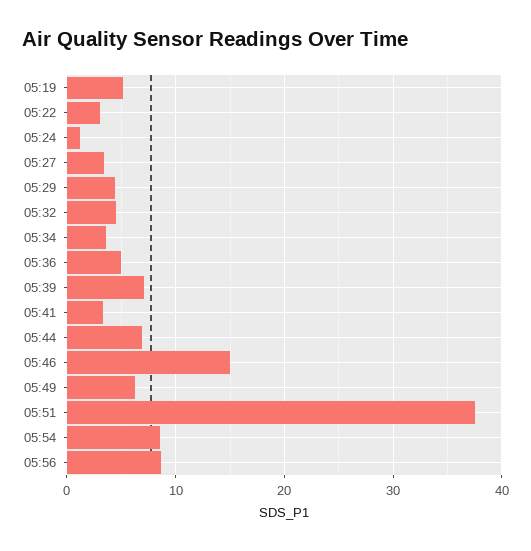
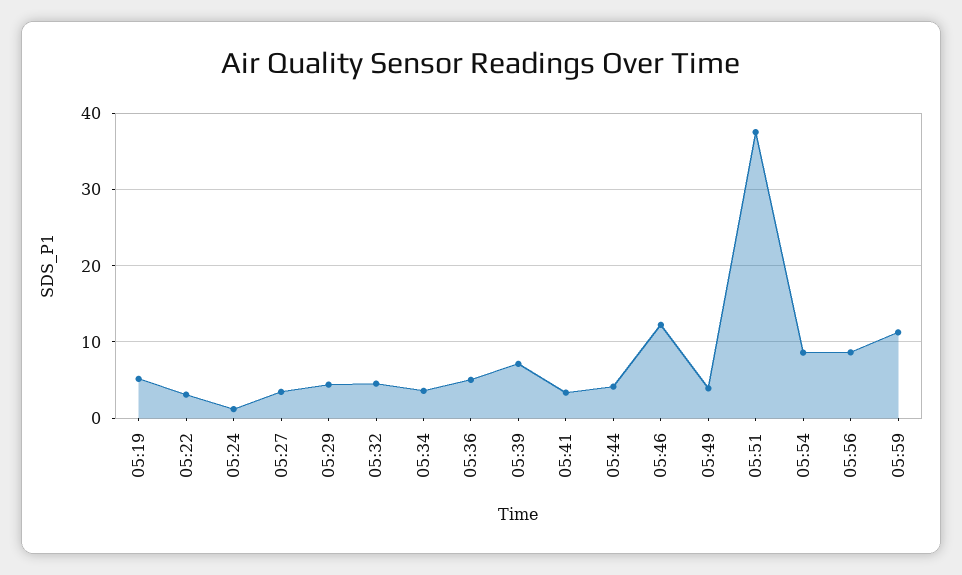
05:44: 7 -> 4
05:46: 15 -> 12
05:49: 6 -> 4
05:59: none -> 11

